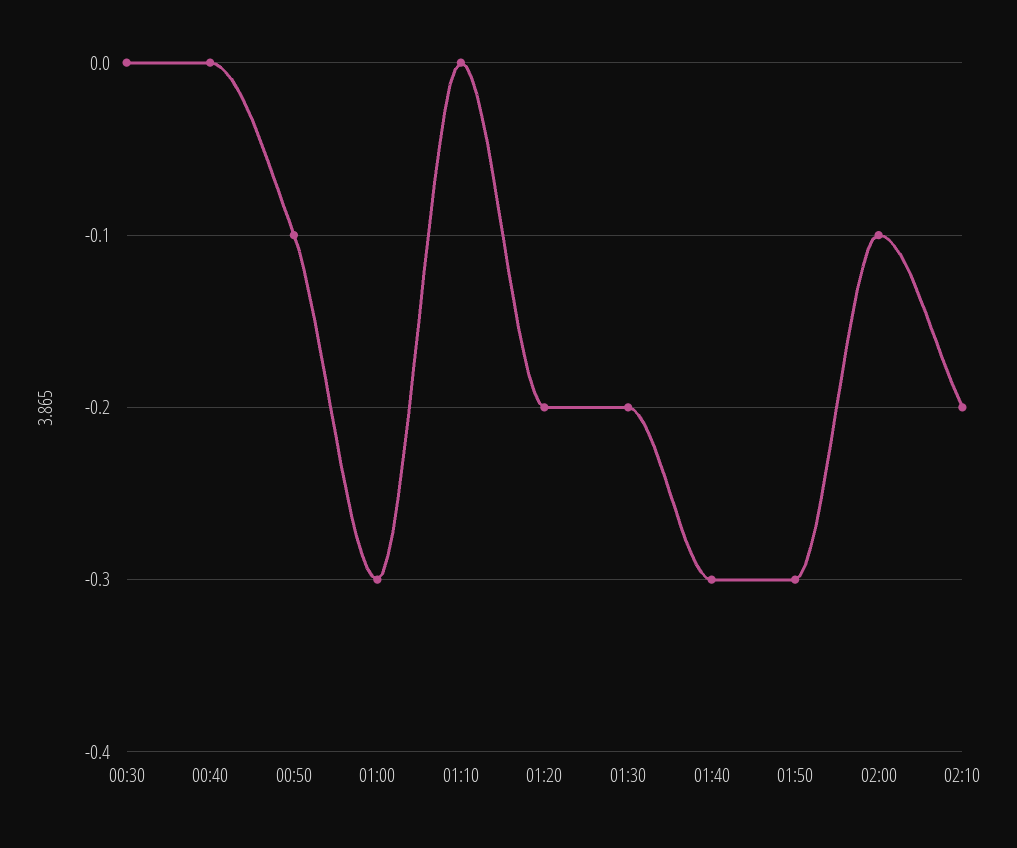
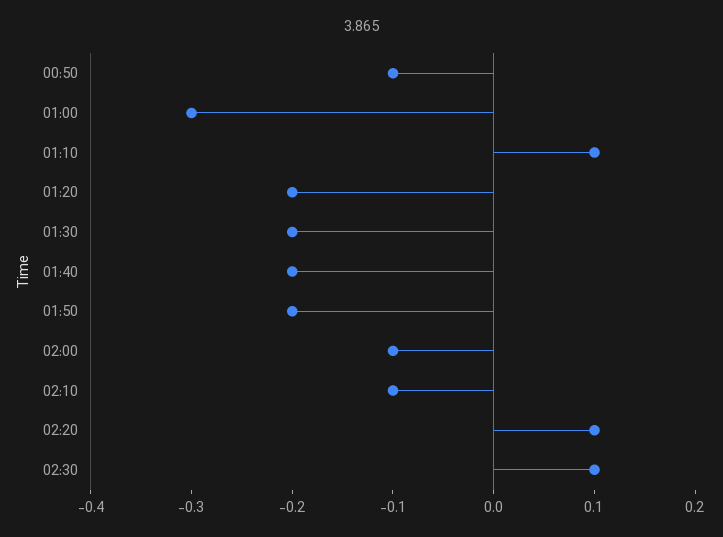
00:30: 0 -> none
00:40: 0 -> none
01:10: 0 -> 0.1
01:40: -0.3 -> -0.2
01:50: -0.3 -> -0.2
02:10: -0.2 -> -0.1
02:20: none -> 0.1
02:30: none -> 0.1

